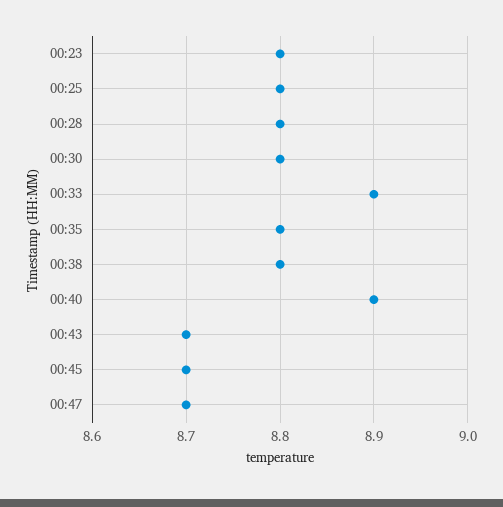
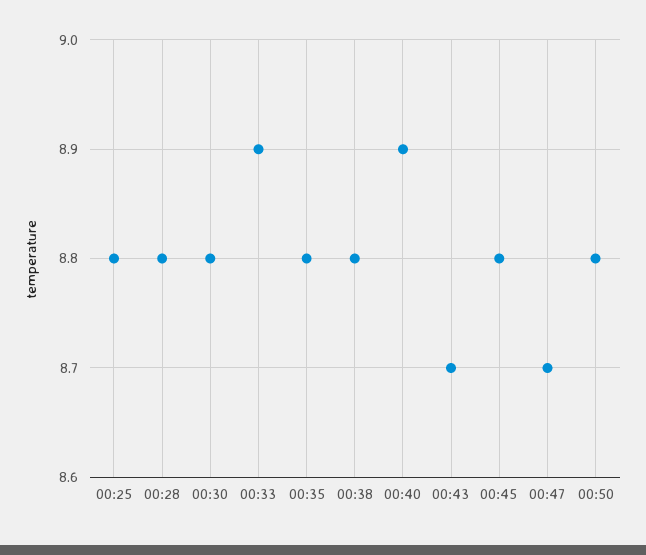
00:23: 8.8 -> none
00:45: 8.7 -> 8.8
00:50: none -> 8.8

